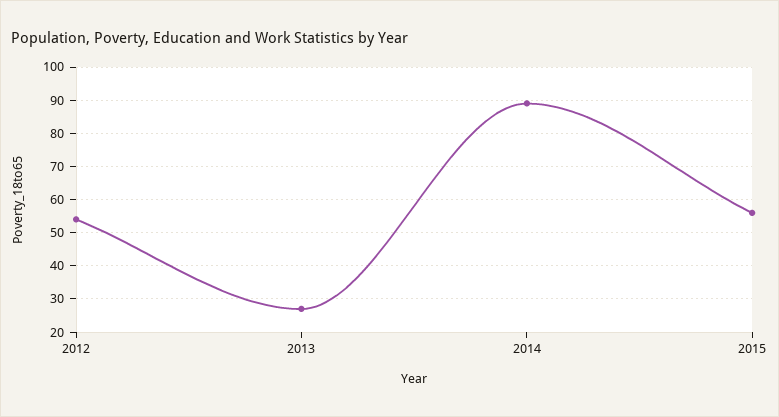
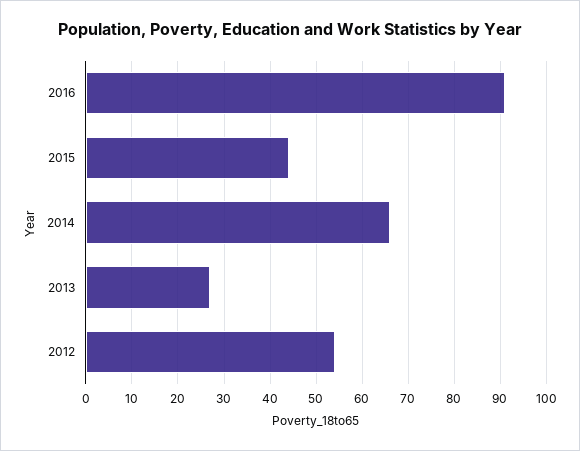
2014: 90 -> 65
2015: 55 -> 45
2016: none -> 90

